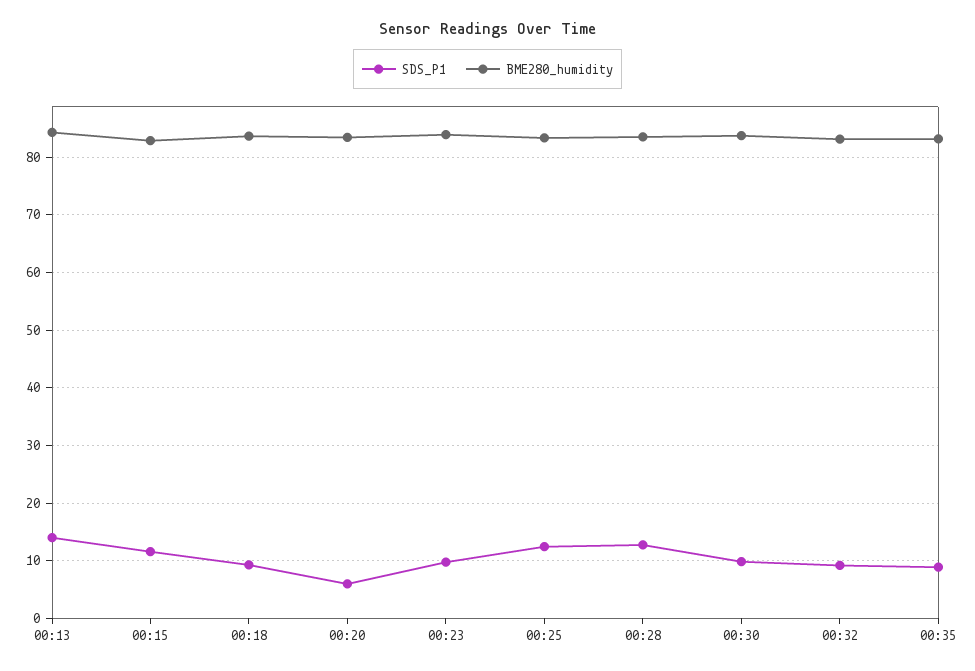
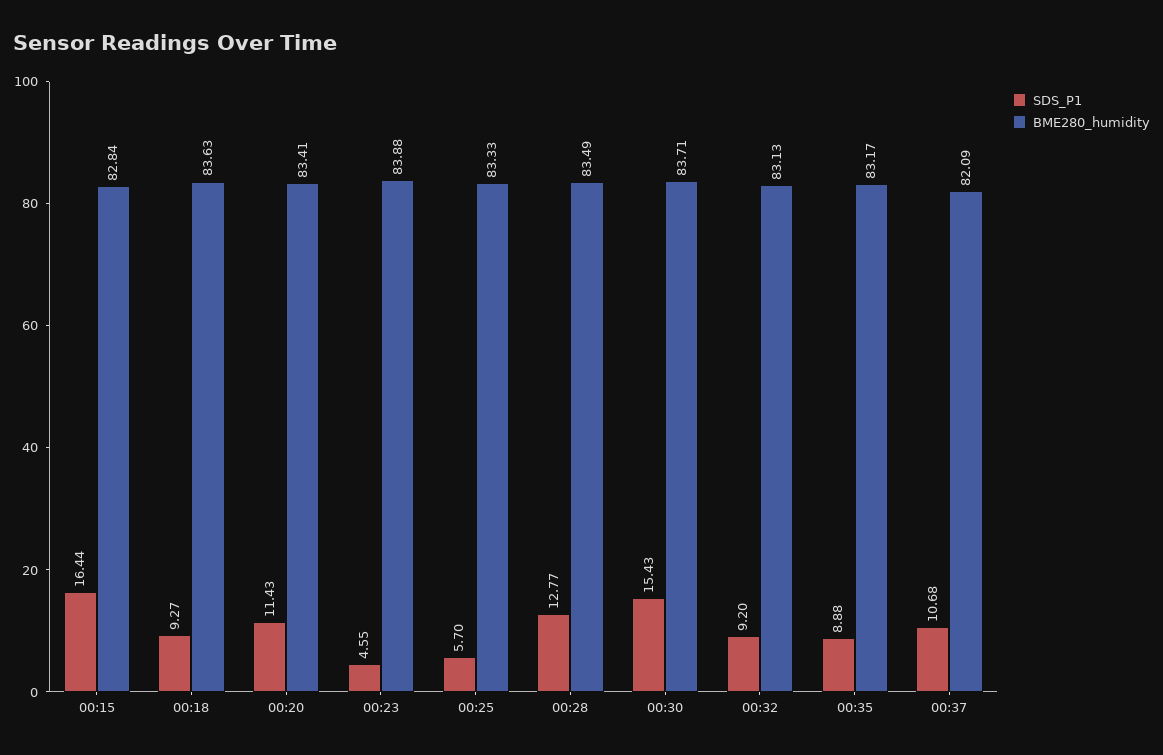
SDS_P1, 00:13: 14 -> none
BME280_humidity, 00:13: 84 -> none
SDS_P1, 00:15: 12 -> 16.44
SDS_P1, 00:20: 6 -> 11.43
SDS_P1, 00:23: 10 -> 4.55
SDS_P1, 00:25: 12 -> 5.7
SDS_P1, 00:30: 10 -> 15.43
SDS_P1, 00:37: none -> 10.68
BME280_humidity, 00:37: none -> 82.09

